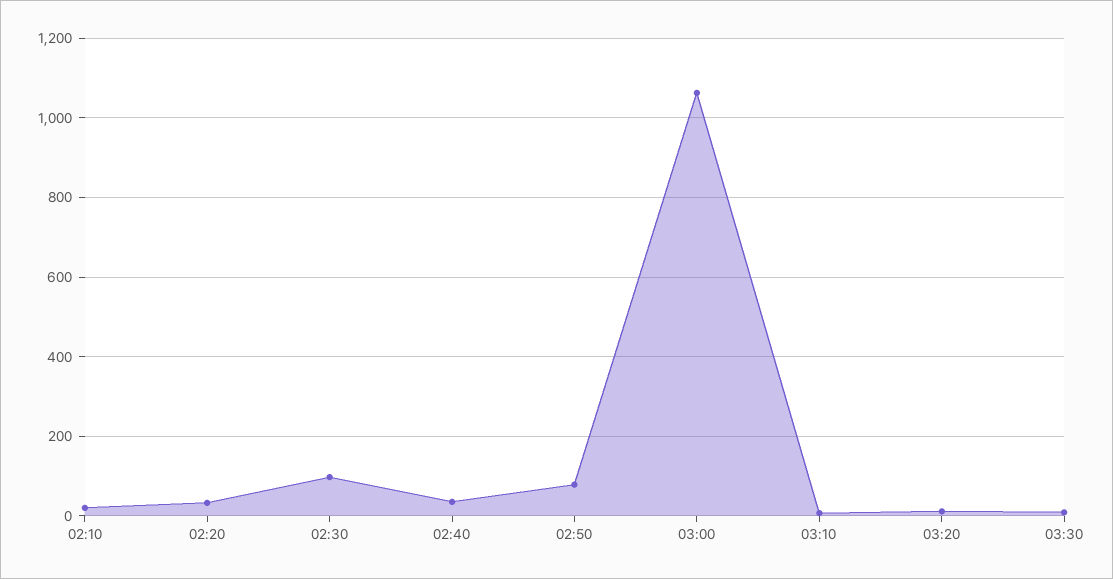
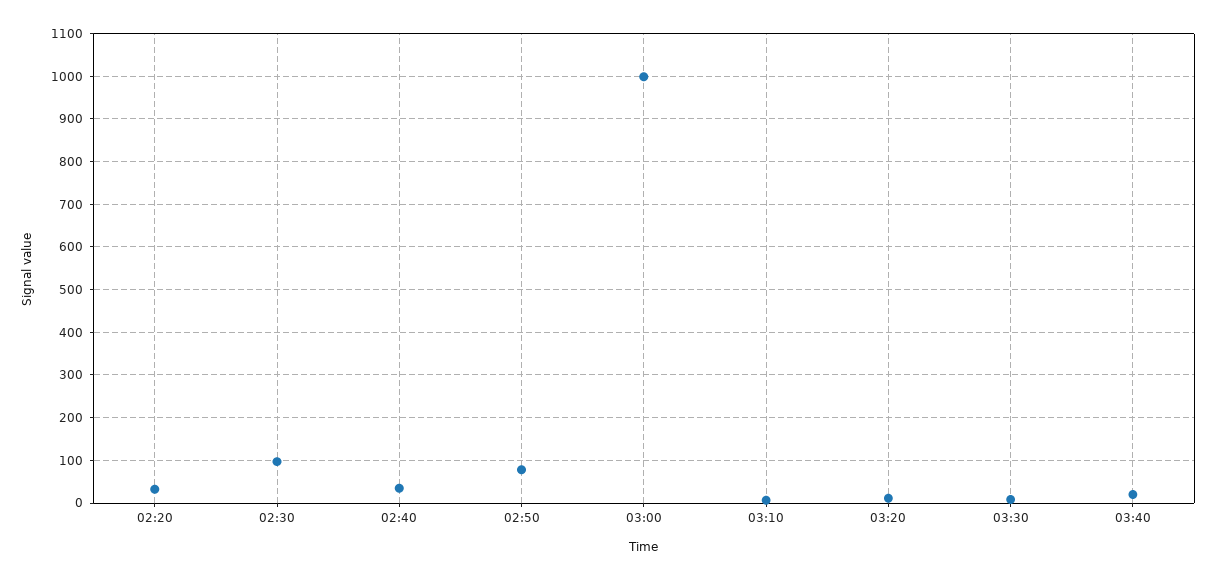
02:10: 20 -> none
03:00: 1060 -> 1000
03:40: none -> 20

